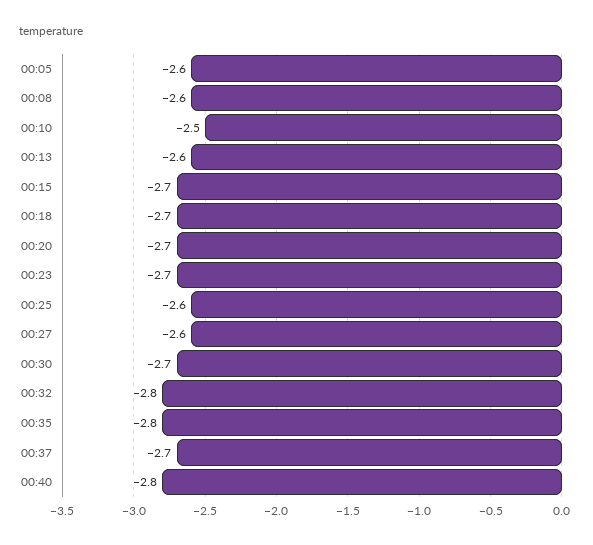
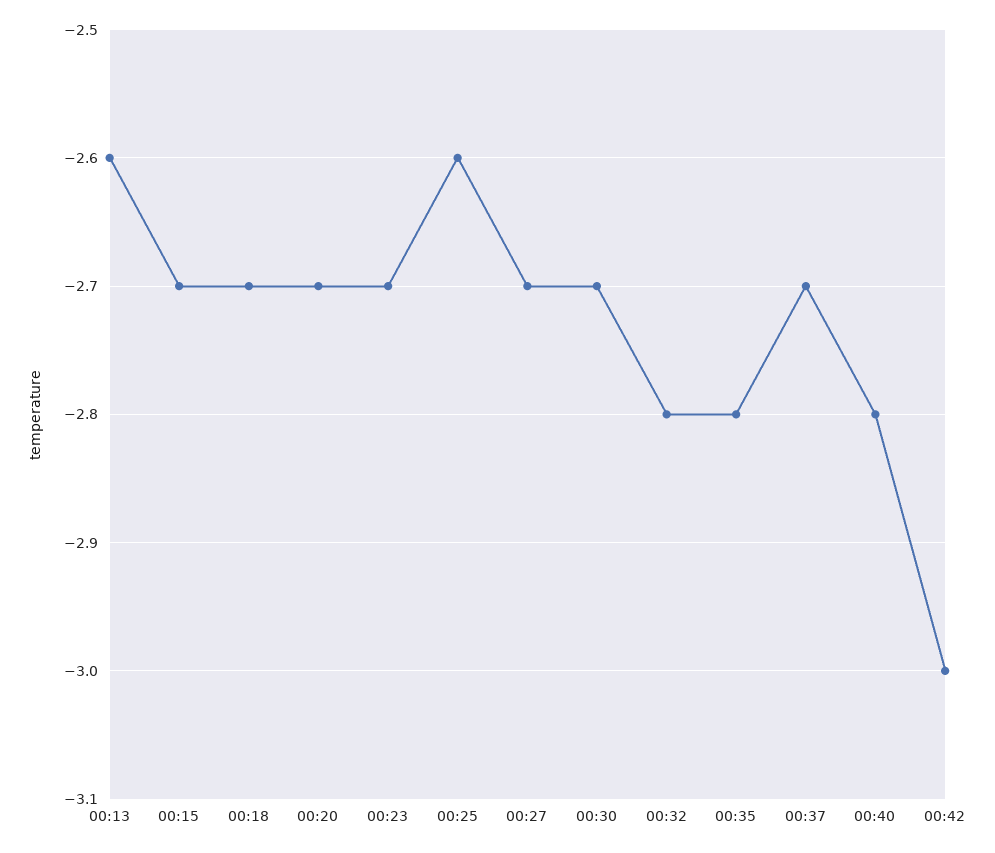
00:05: -2.6 -> none
00:08: -2.6 -> none
00:10: -2.5 -> none
00:27: -2.6 -> -2.7
00:42: none -> -3

